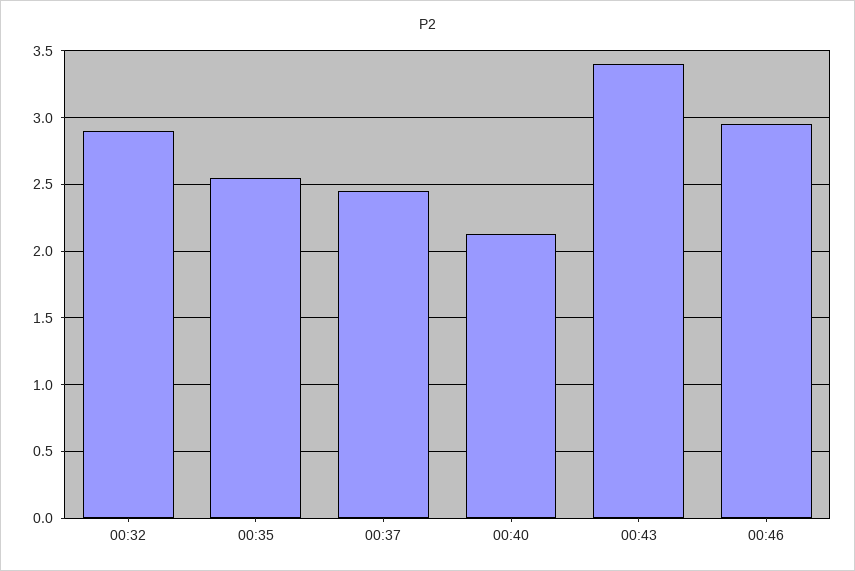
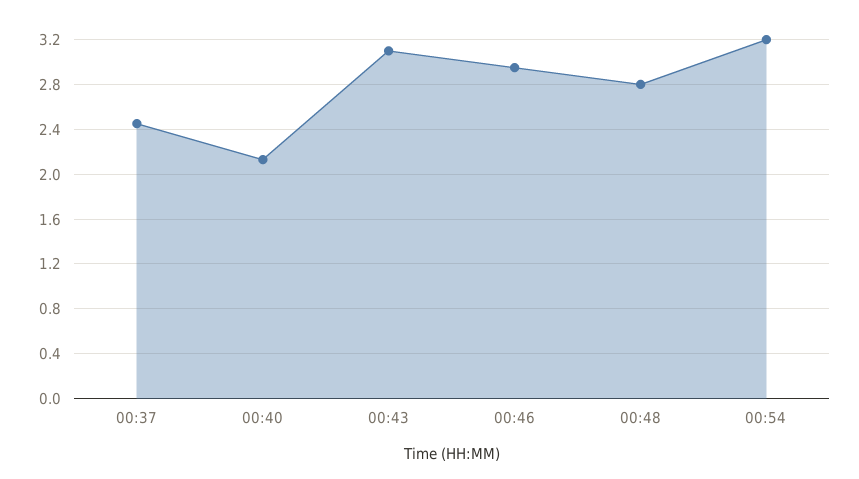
00:32: 2.9 -> none
00:35: 2.55 -> none
00:43: 3.4 -> 3.1
00:48: none -> 2.8
00:54: none -> 3.2

